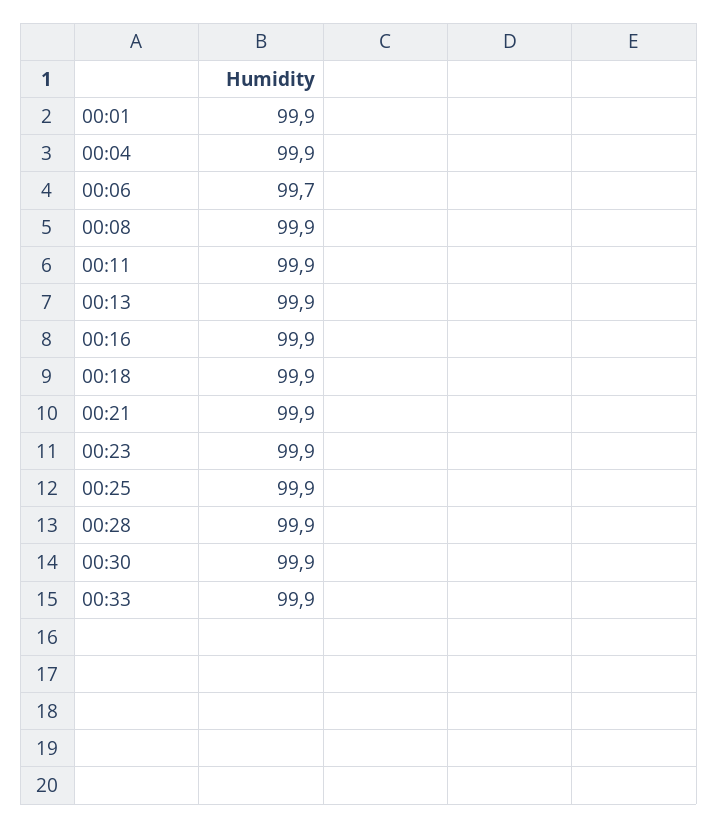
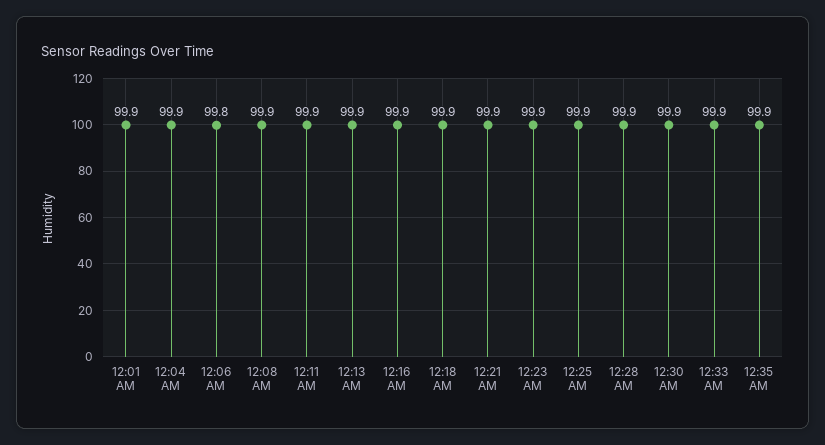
00:06: 99.7 -> 99.8
12:35 AM: none -> 99.9

